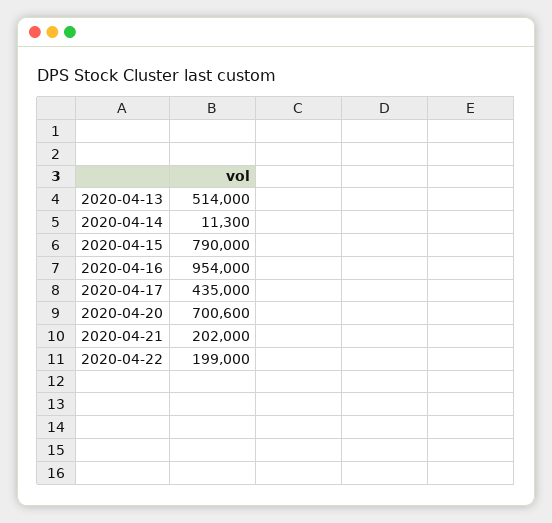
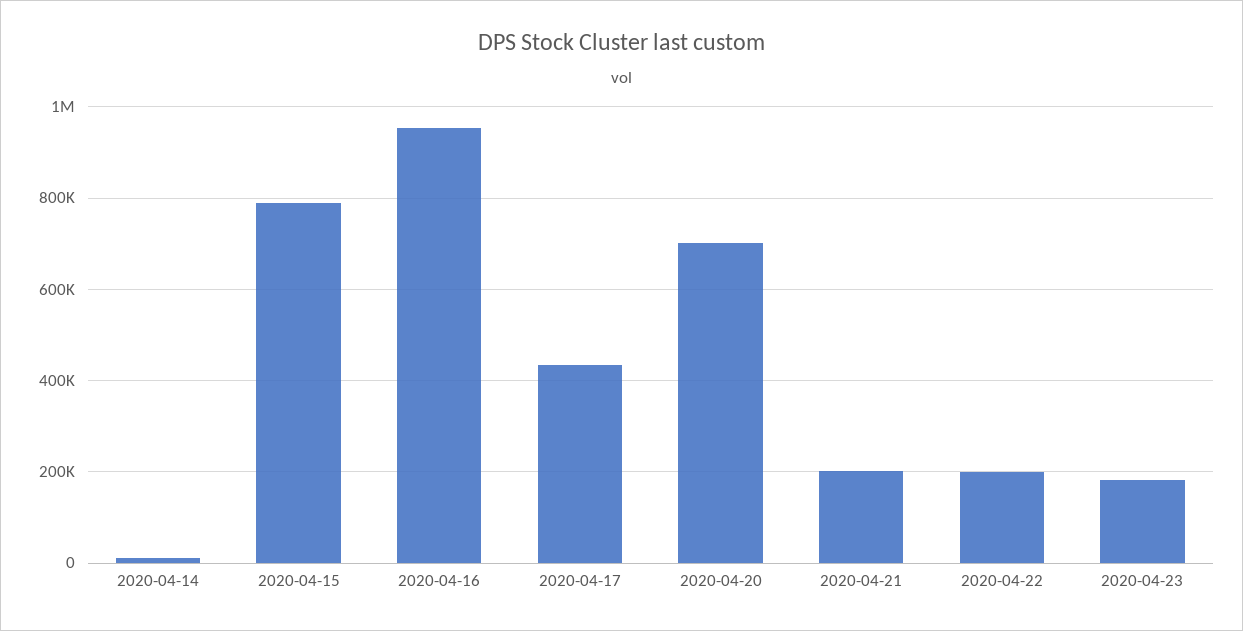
2020-04-13: 514000 -> none
2020-04-23: none -> 180000

